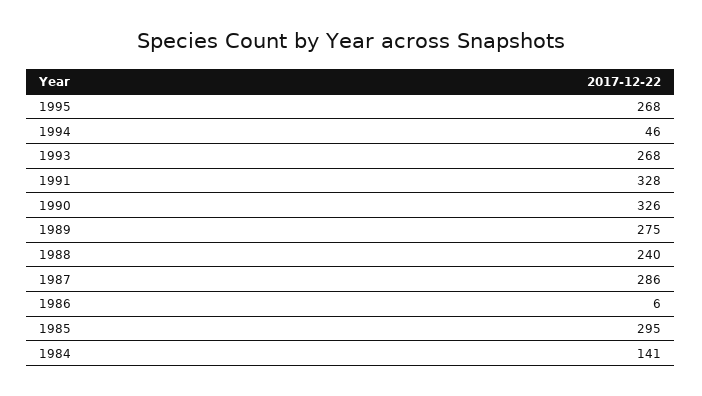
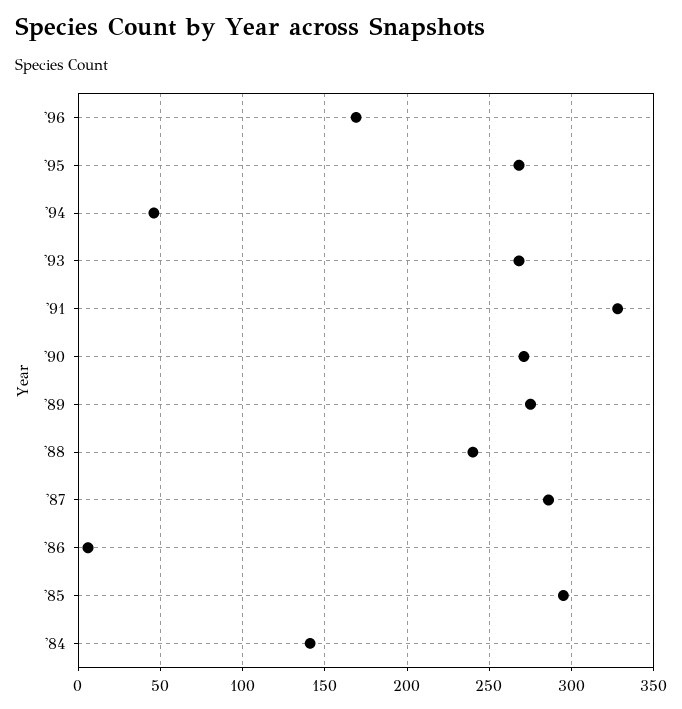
1990: 326 -> 270
'96: none -> 170

